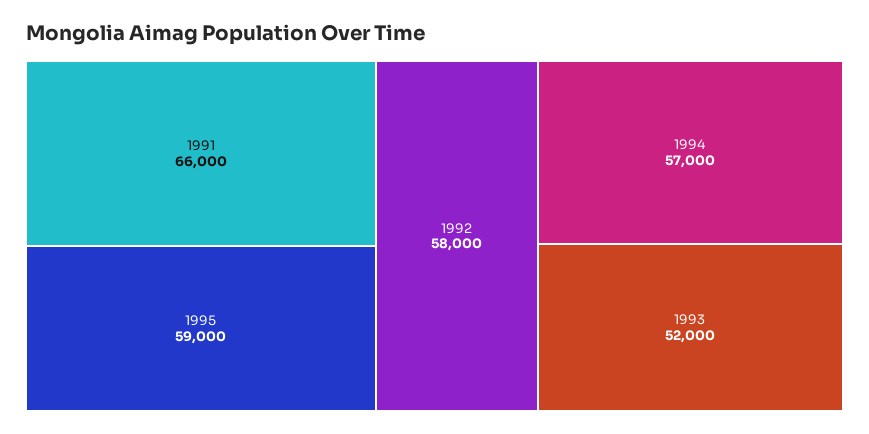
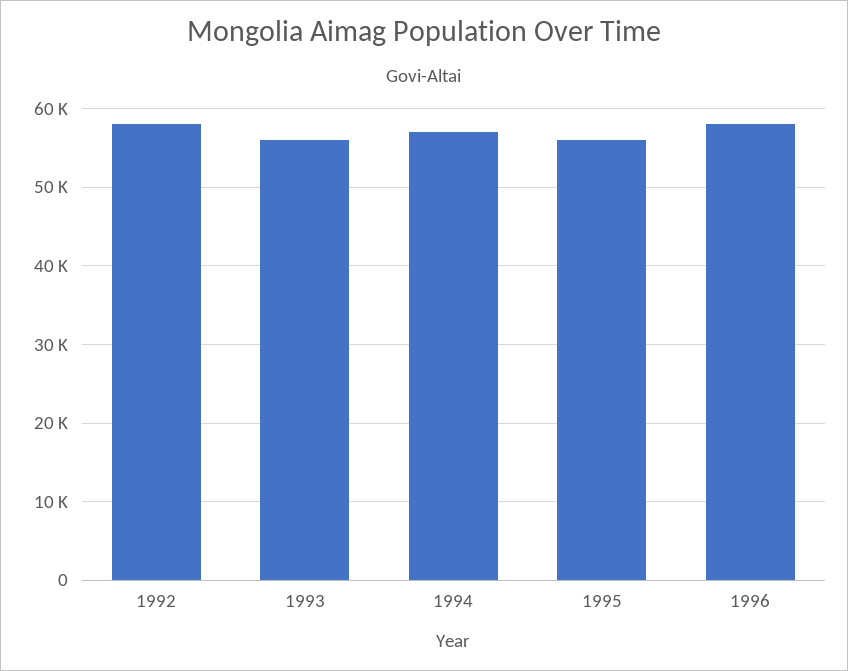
1991: 66000 -> none
1995: 59000 -> 56000
1993: 52000 -> 56000
1996: none -> 58000

